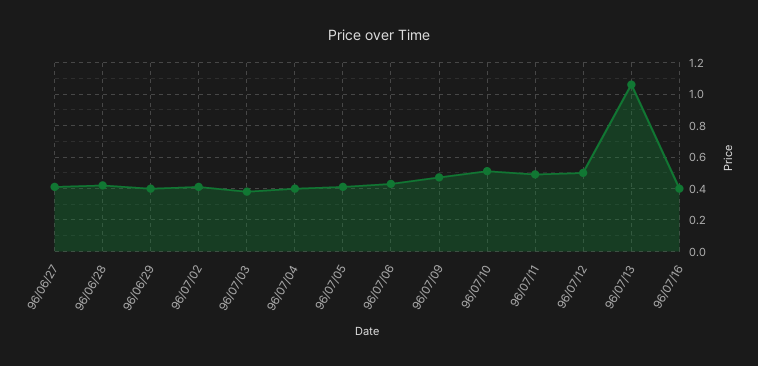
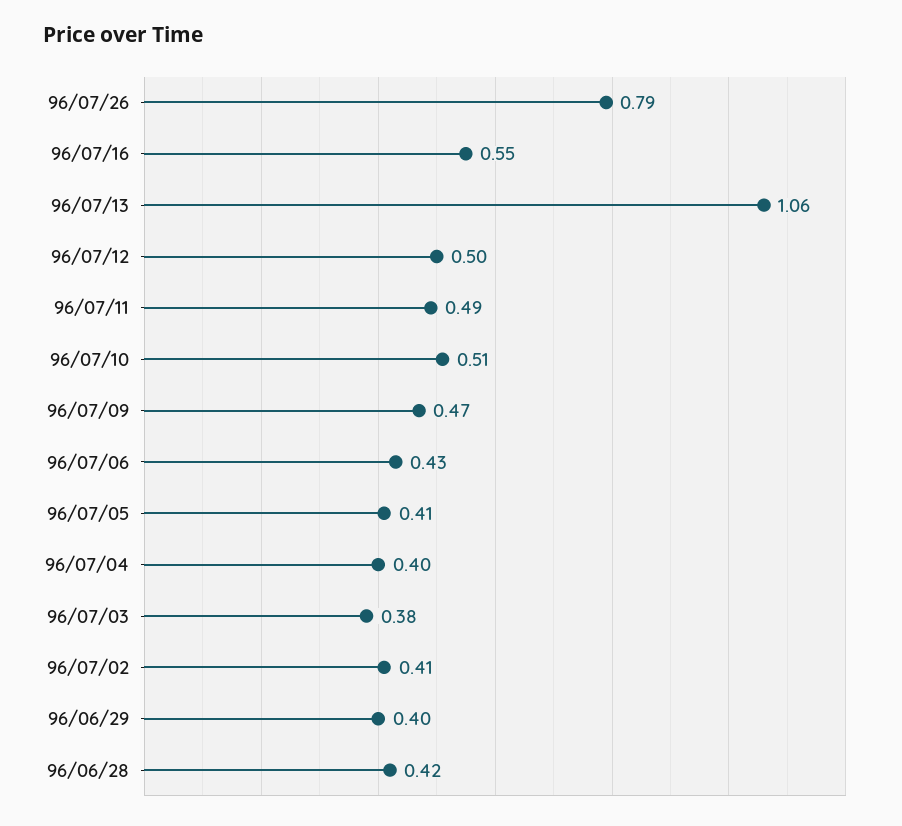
96/06/27: 0.4 -> none
96/07/16: 0.4 -> 0.55
96/07/26: none -> 0.79

